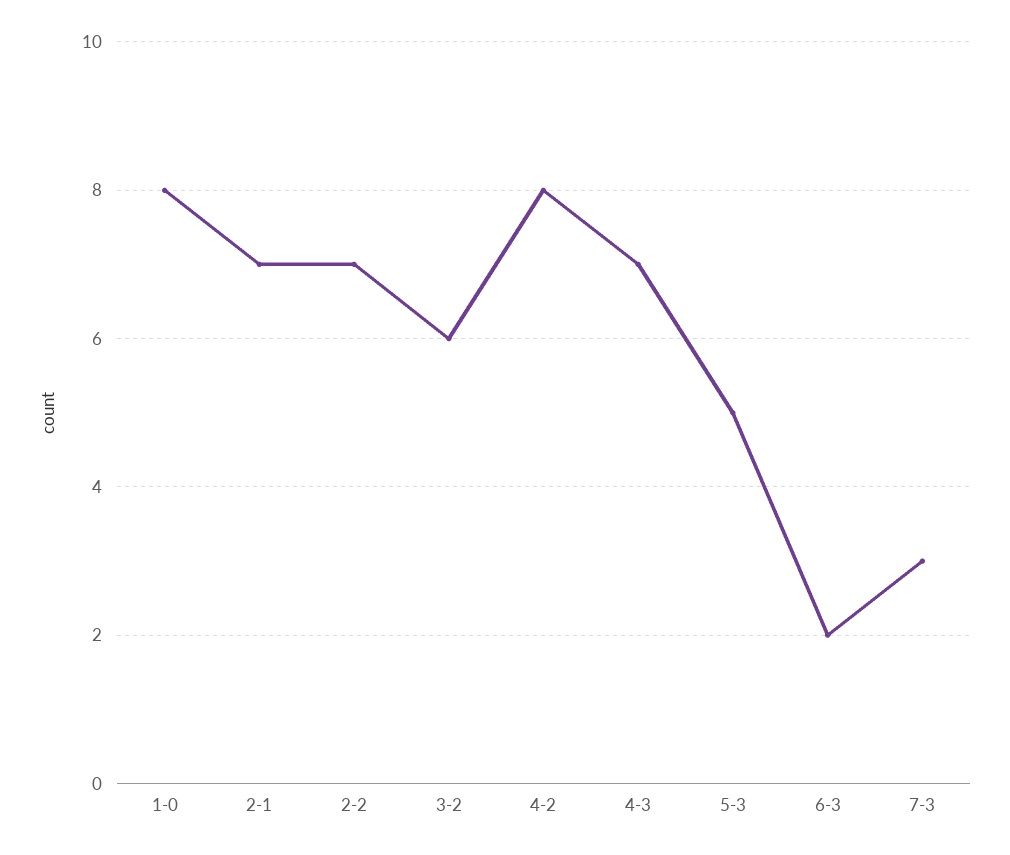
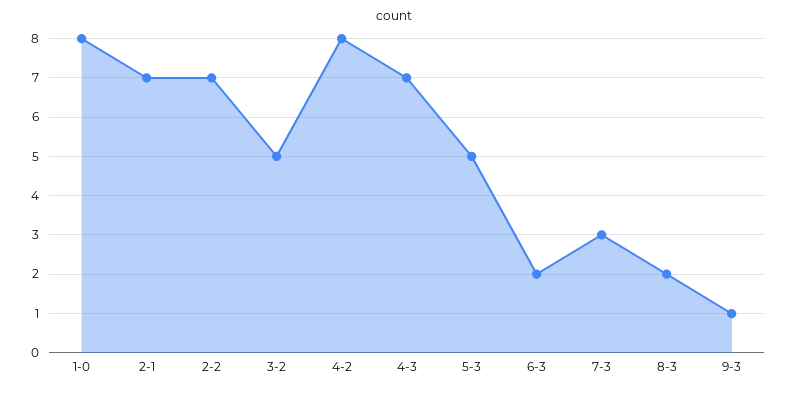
3-2: 6 -> 5
8-3: none -> 2
9-3: none -> 1

